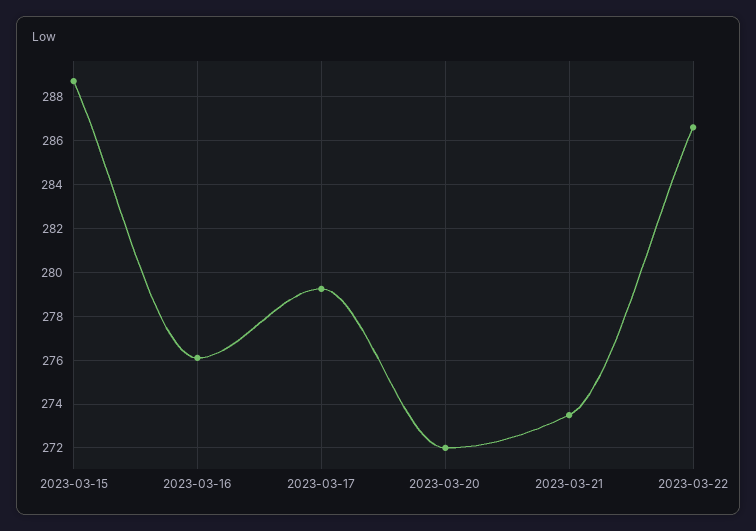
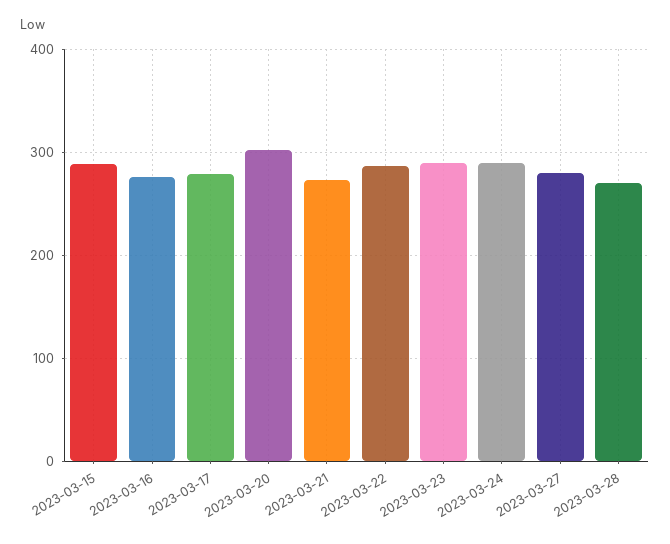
2023-03-20: 272 -> 300
2023-03-23: none -> 290
2023-03-24: none -> 290
2023-03-27: none -> 280
2023-03-28: none -> 270

